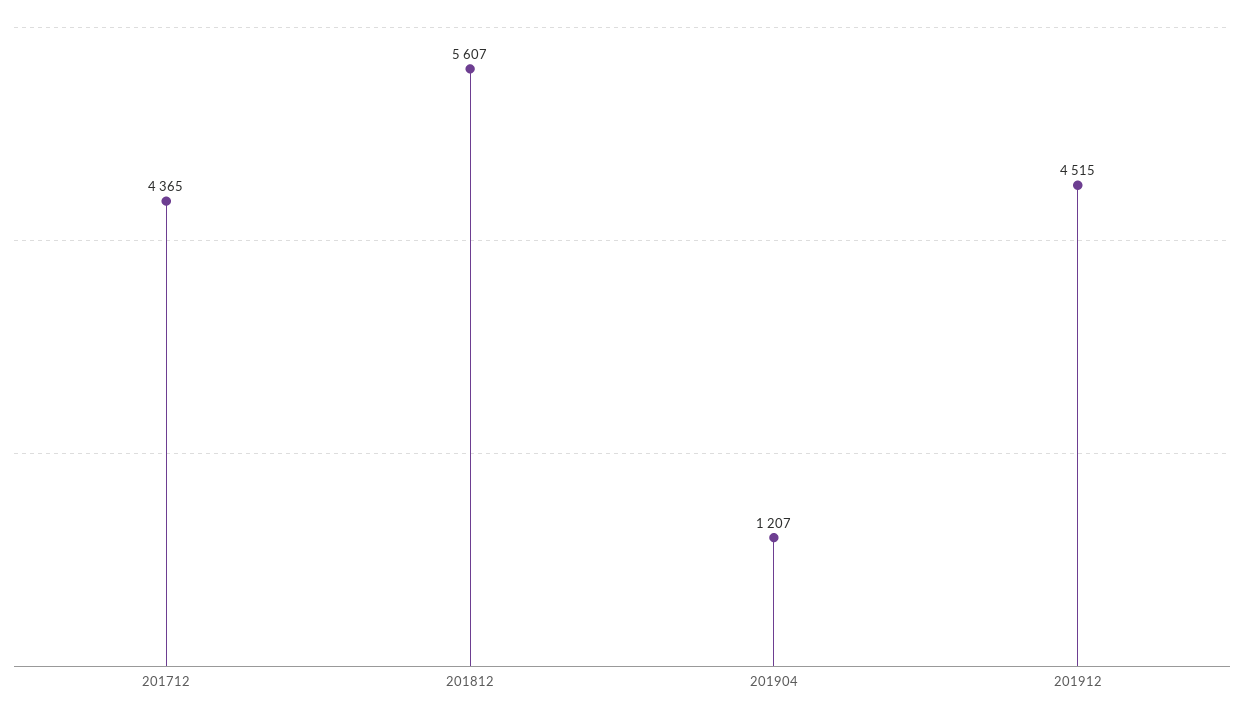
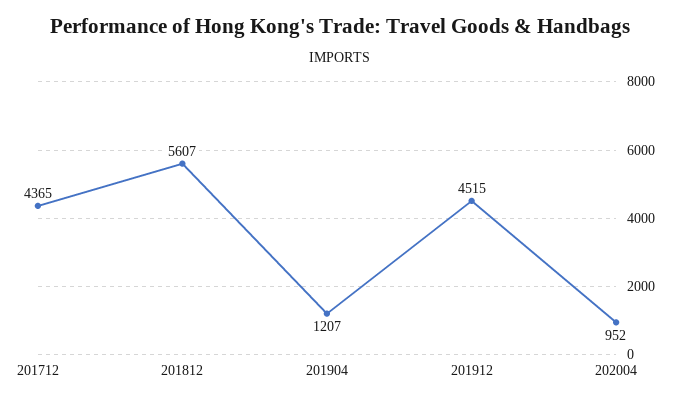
202004: none -> 952

